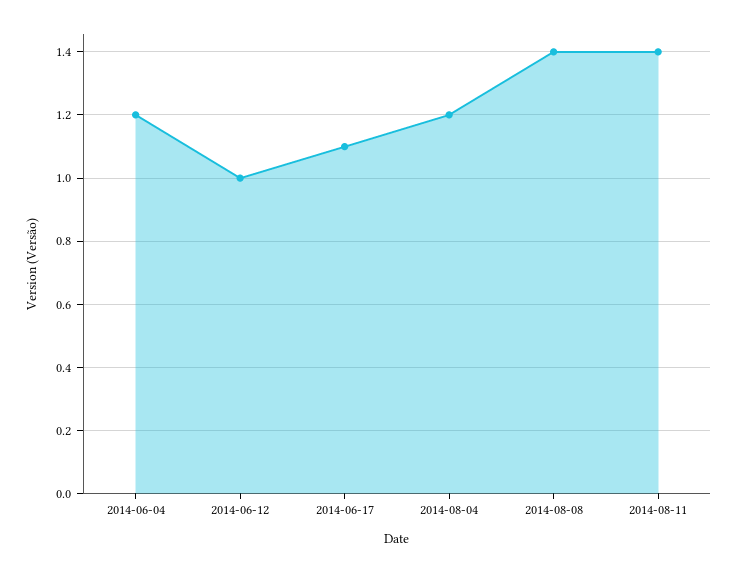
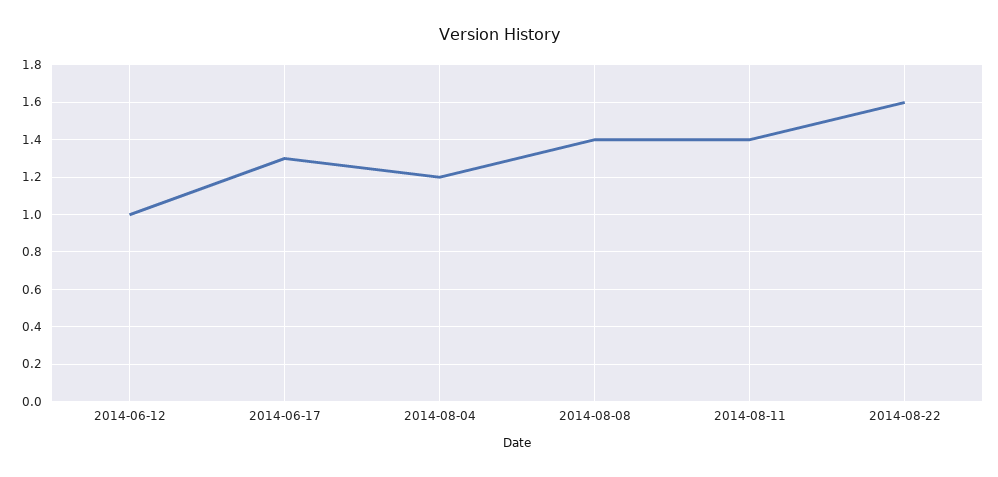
2014-06-04: 1.2 -> none
2014-06-17: 1.1 -> 1.3
2014-08-22: none -> 1.6

